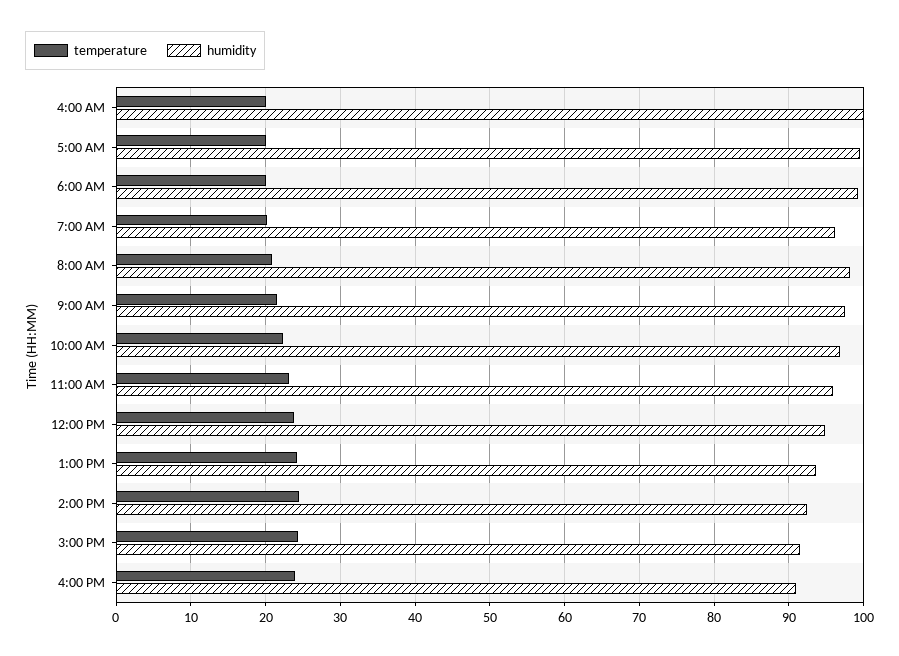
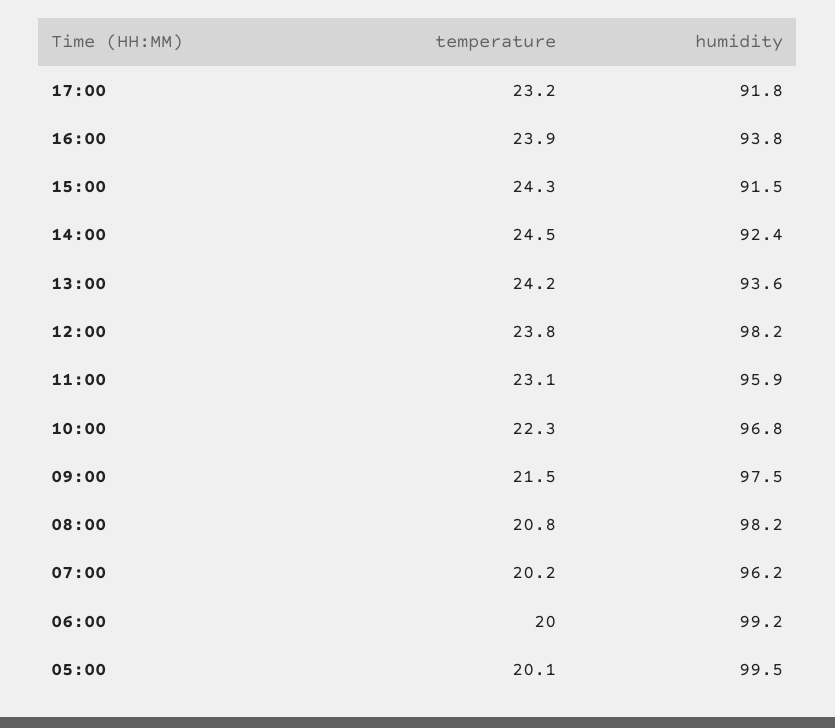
temperature, 4:00 AM: 20 -> none
humidity, 4:00 AM: 100 -> none
humidity, 12:00 PM: 95 -> 98.2
humidity, 4:00 PM: 91 -> 93.8
temperature, 17:00: none -> 23.2
humidity, 17:00: none -> 91.8

